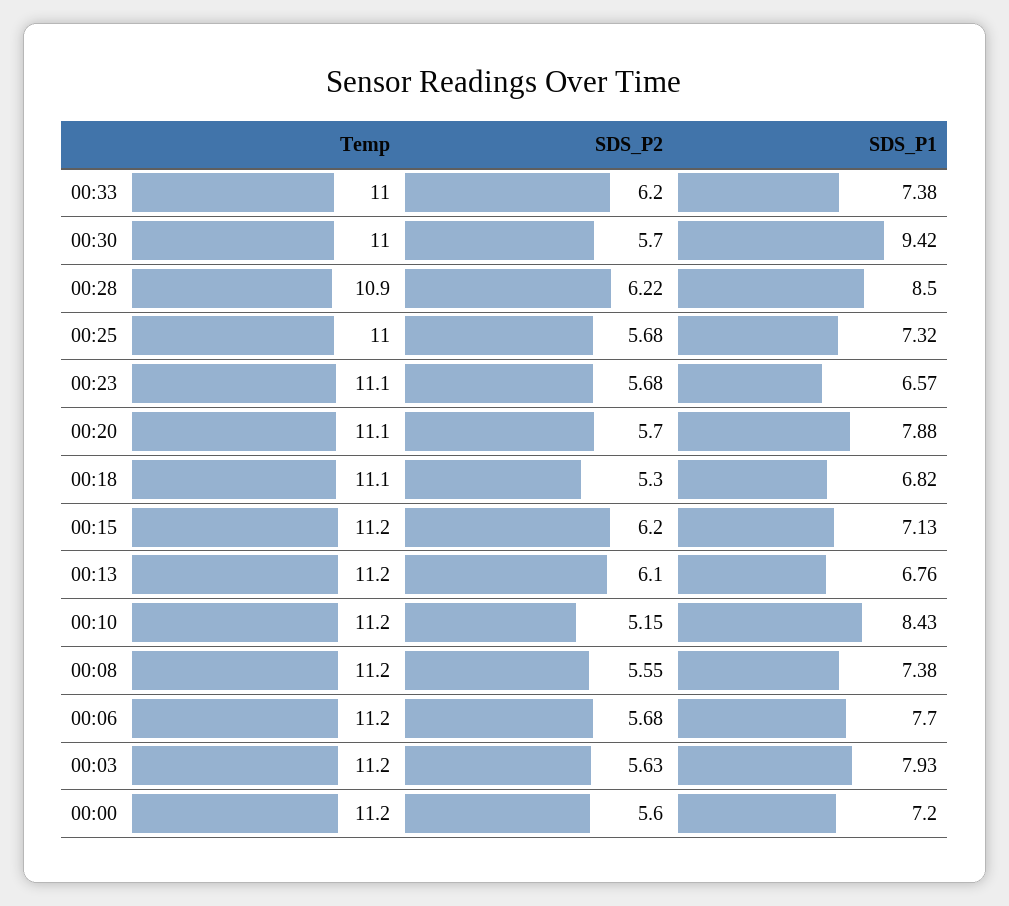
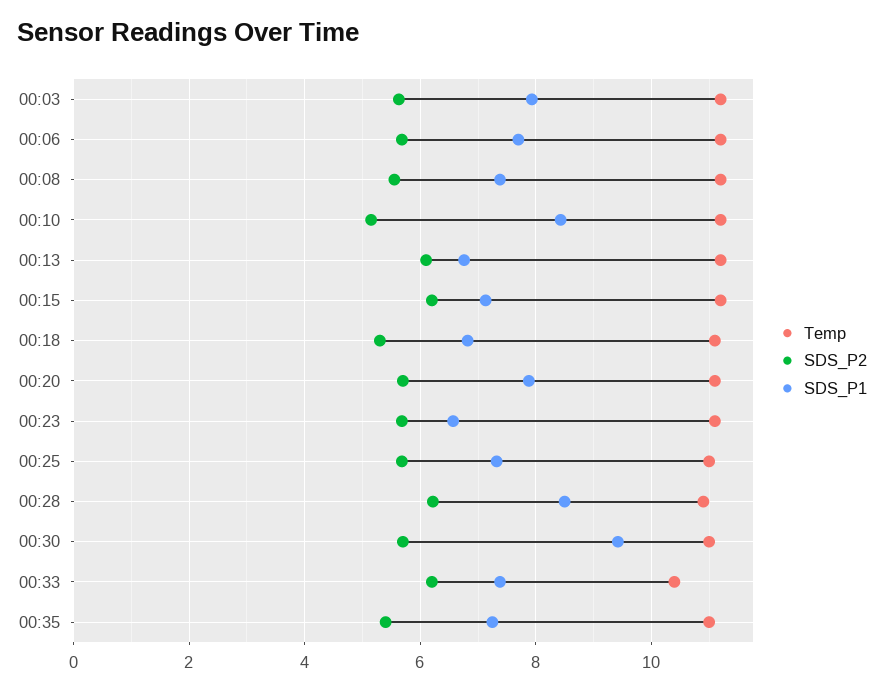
Temp, 00:33: 11 -> 10.4
Temp, 00:00: 11.2 -> none
SDS_P2, 00:00: 5.6 -> none
SDS_P1, 00:00: 7.2 -> none
Temp, 00:35: none -> 11
SDS_P2, 00:35: none -> 5.4
SDS_P1, 00:35: none -> 7.2

